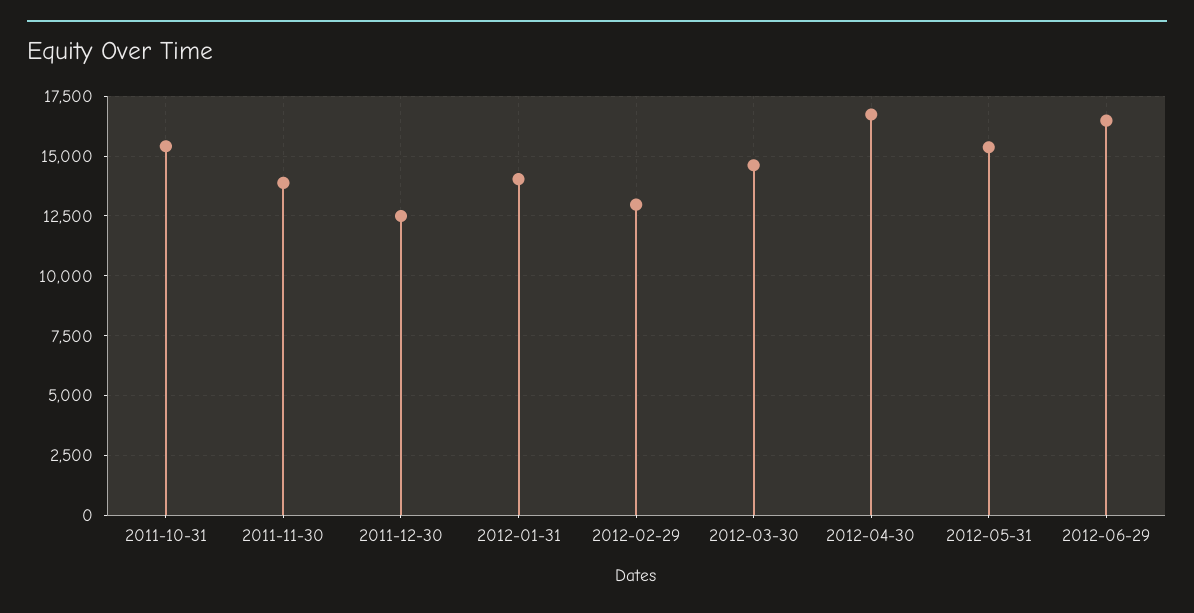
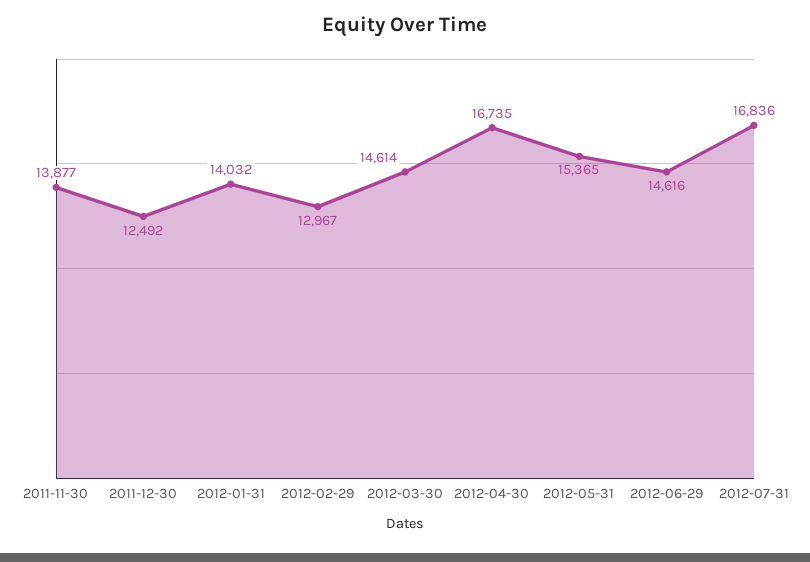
2011-10-31: 15500 -> none
2012-06-29: 16500 -> 14616
2012-07-31: none -> 16836

